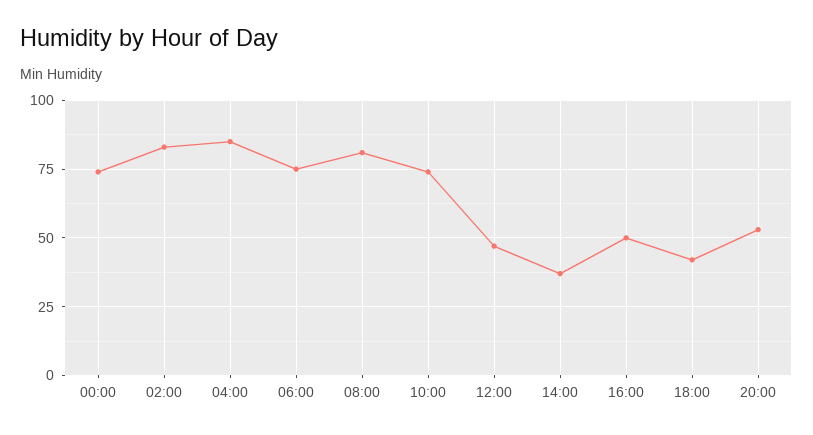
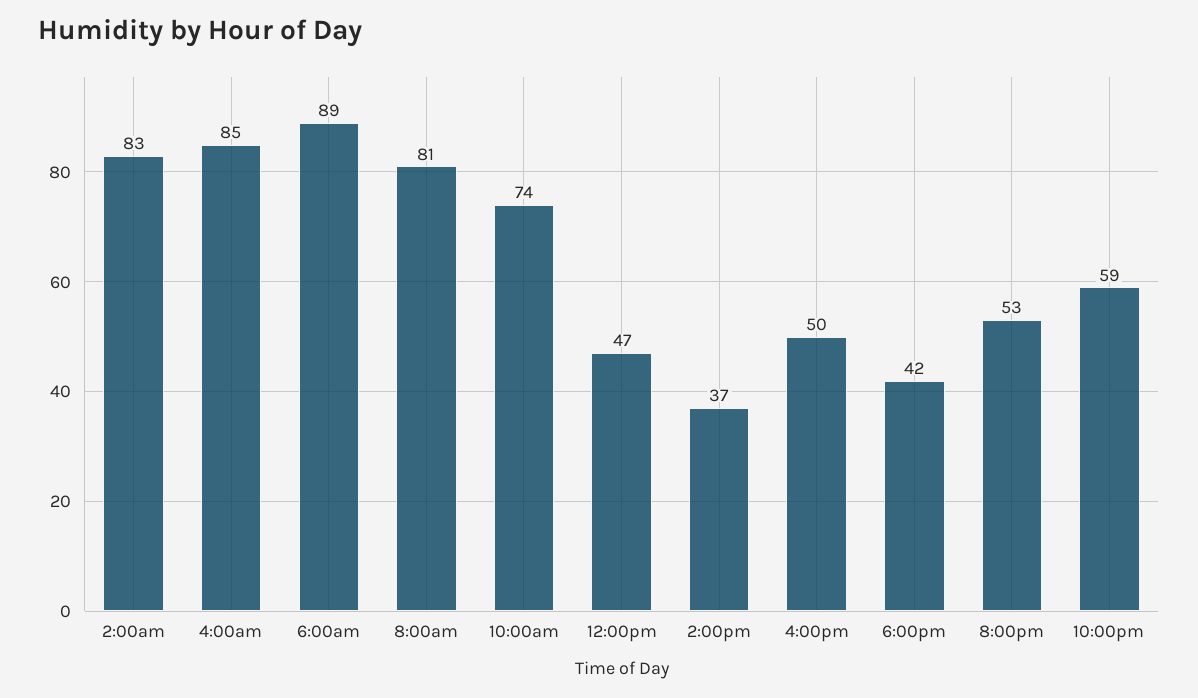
00:00: 75 -> none
06:00: 75 -> 89
10:00pm: none -> 59

